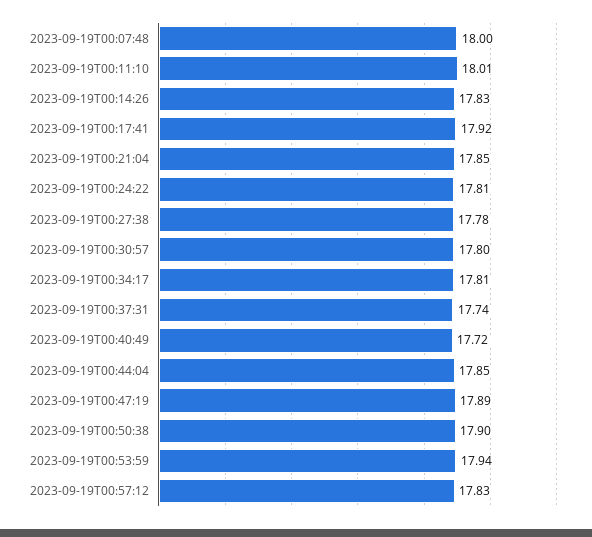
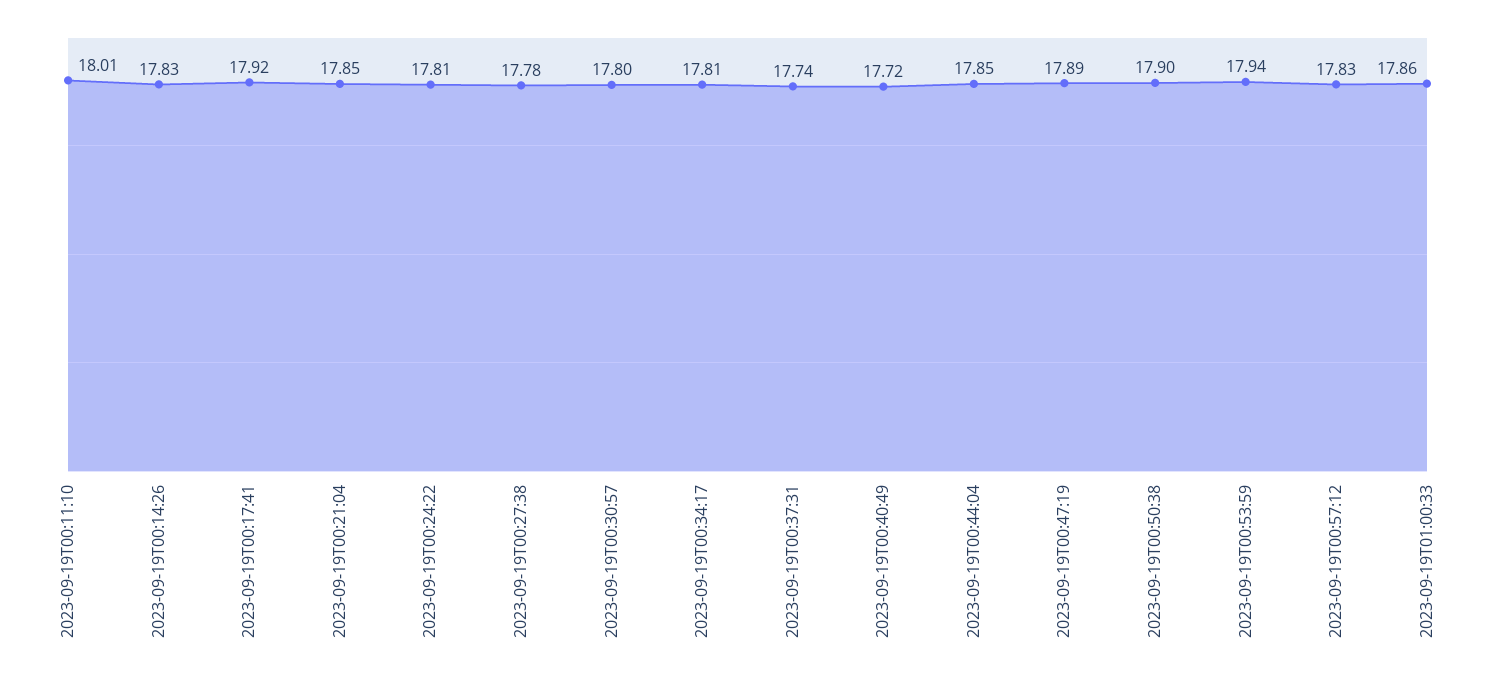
2023-09-19T00:07:48: 18 -> none
2023-09-19T01:00:33: none -> 17.86

